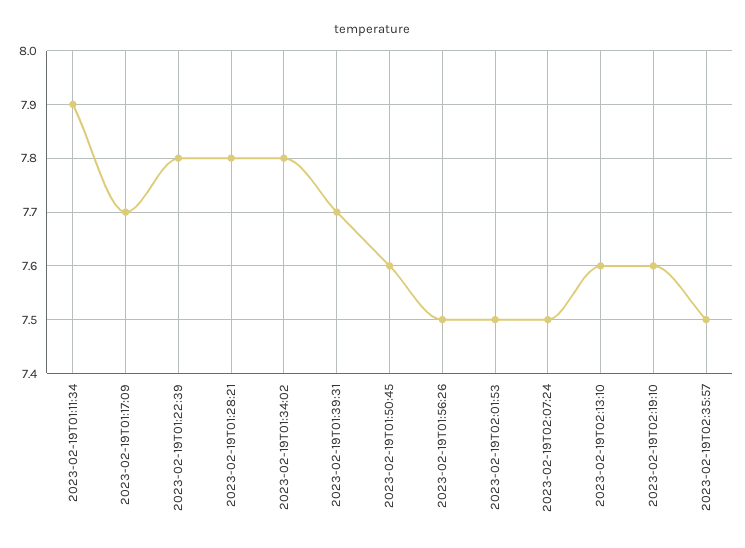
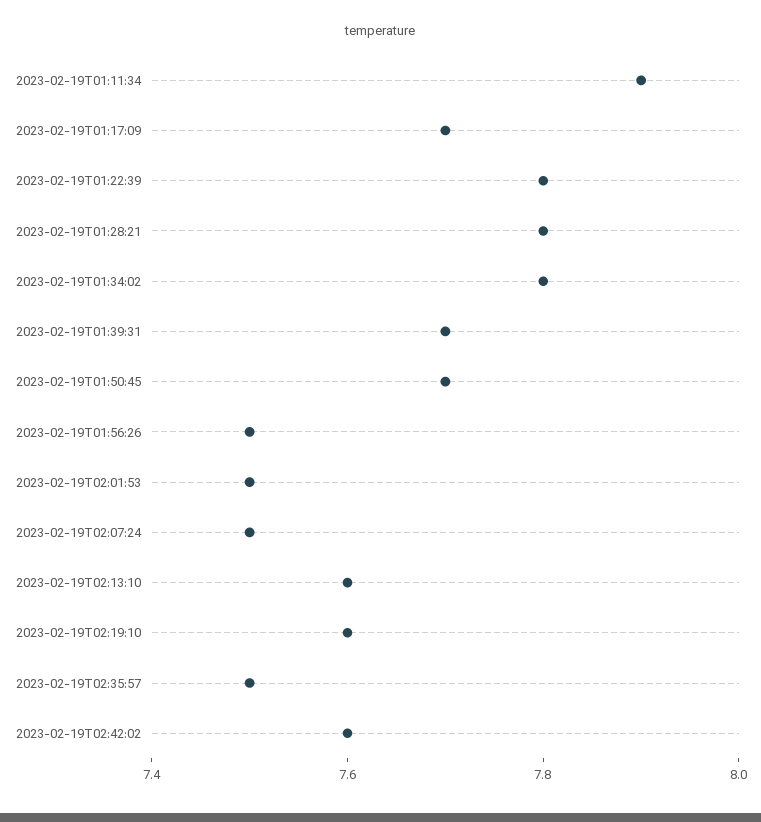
2023-02-19T01:50:45: 7.6 -> 7.7
2023-02-19T02:42:02: none -> 7.6

